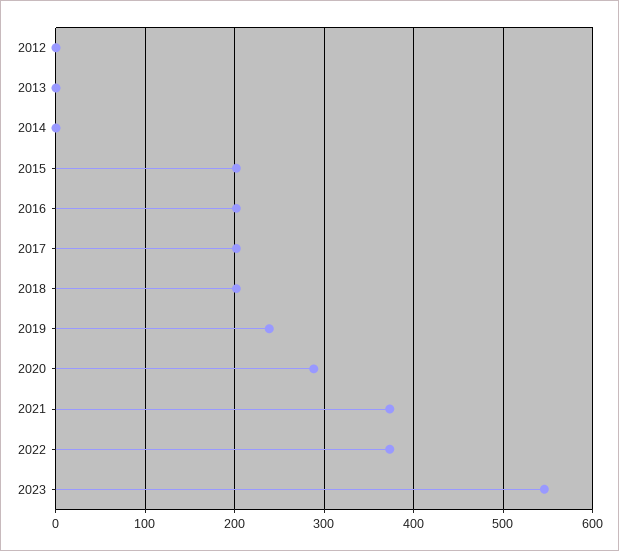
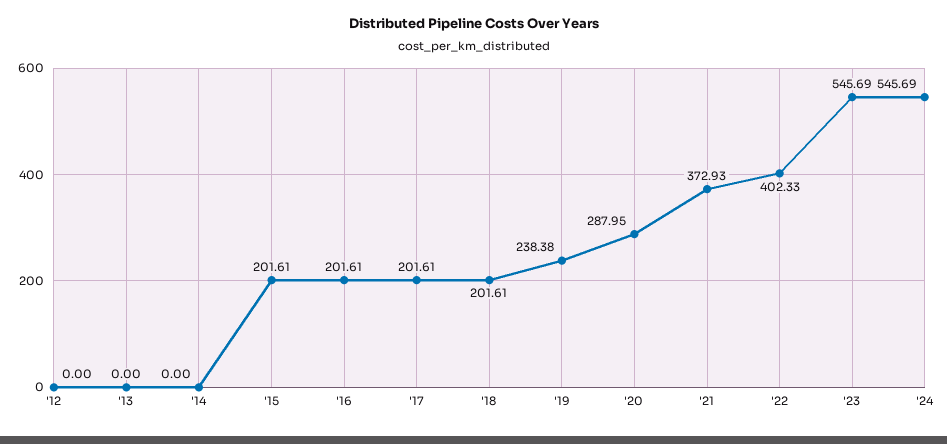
2022: 370 -> 402.33
'24: none -> 545.69

